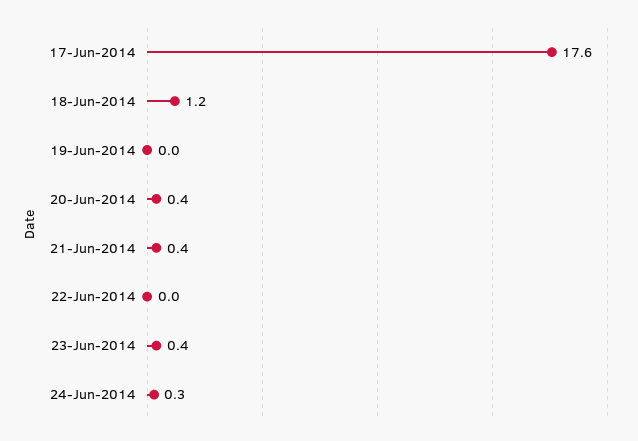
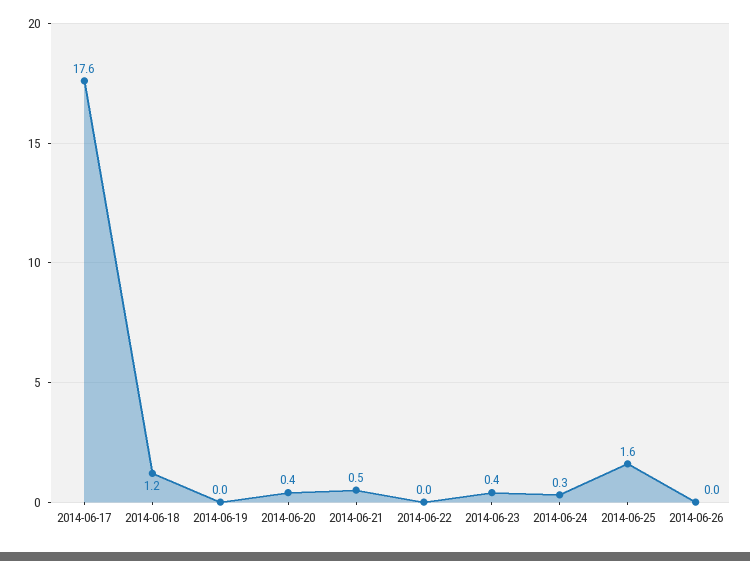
21-Jun-2014: 0.4 -> 0.5
2014-06-25: none -> 1.6
2014-06-26: none -> 0

